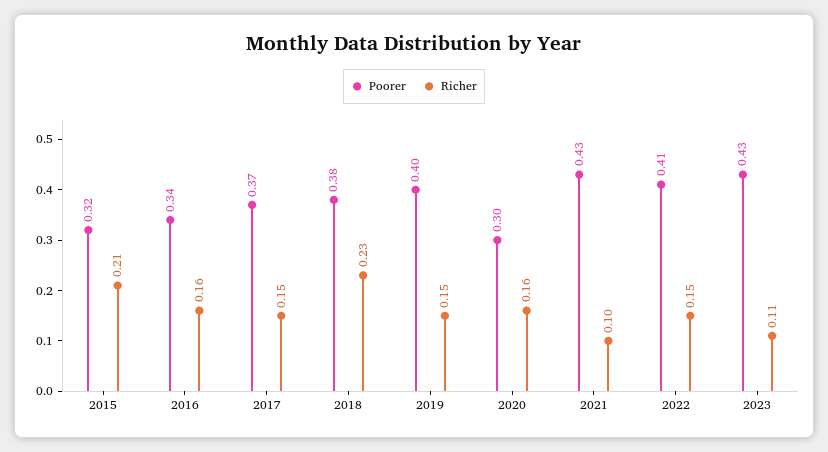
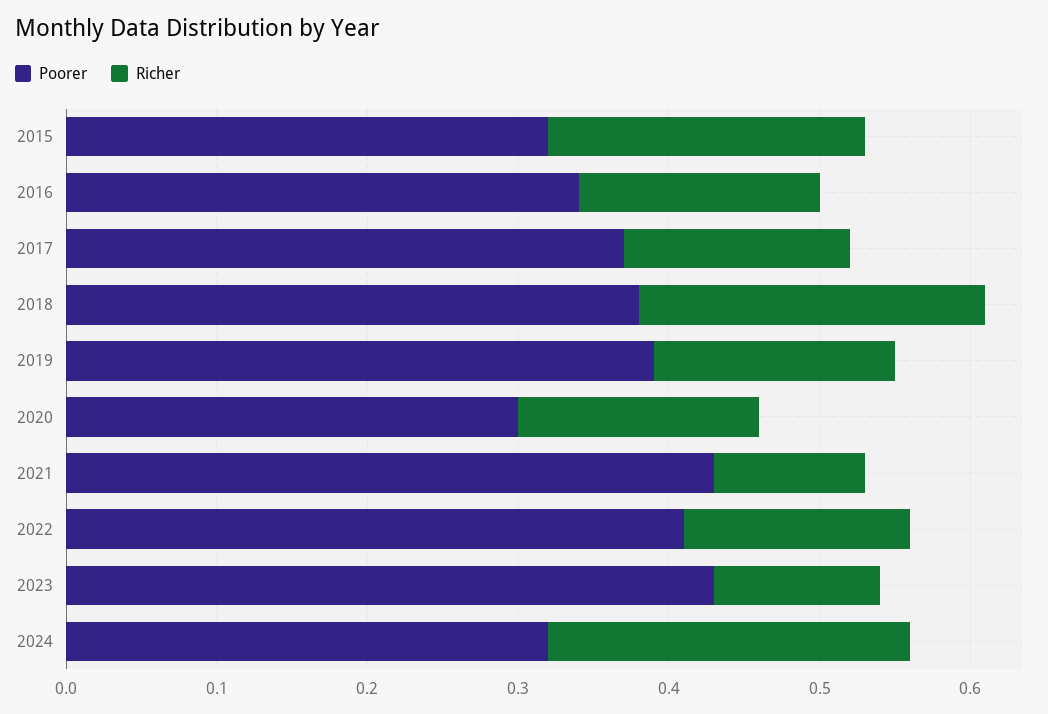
Poorer, 2019: 0.4 -> 0.39
Richer, 2019: 0.15 -> 0.16
Poorer, 2024: none -> 0.32
Richer, 2024: none -> 0.24

